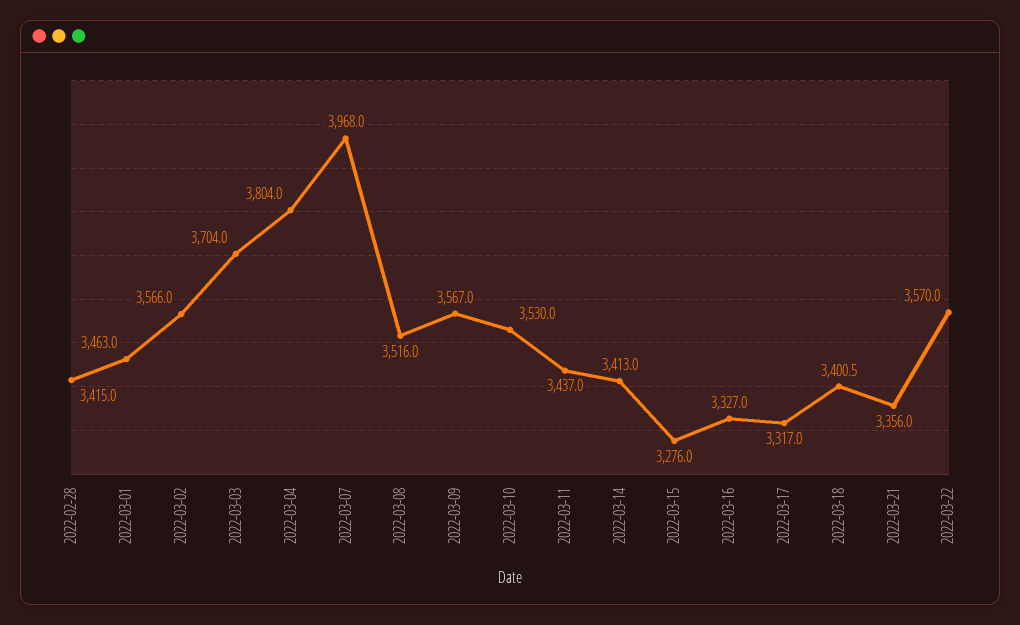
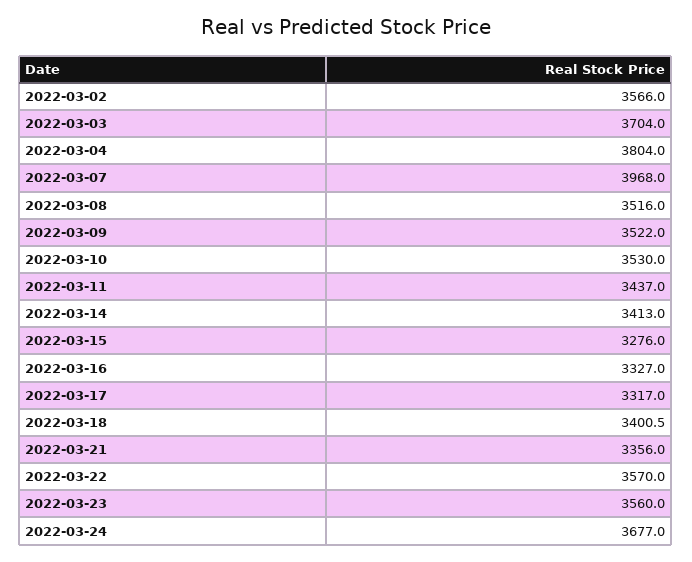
2022-02-28: 3415 -> none
2022-03-01: 3463 -> none
2022-03-09: 3567 -> 3522
2022-03-23: none -> 3560
2022-03-24: none -> 3677

